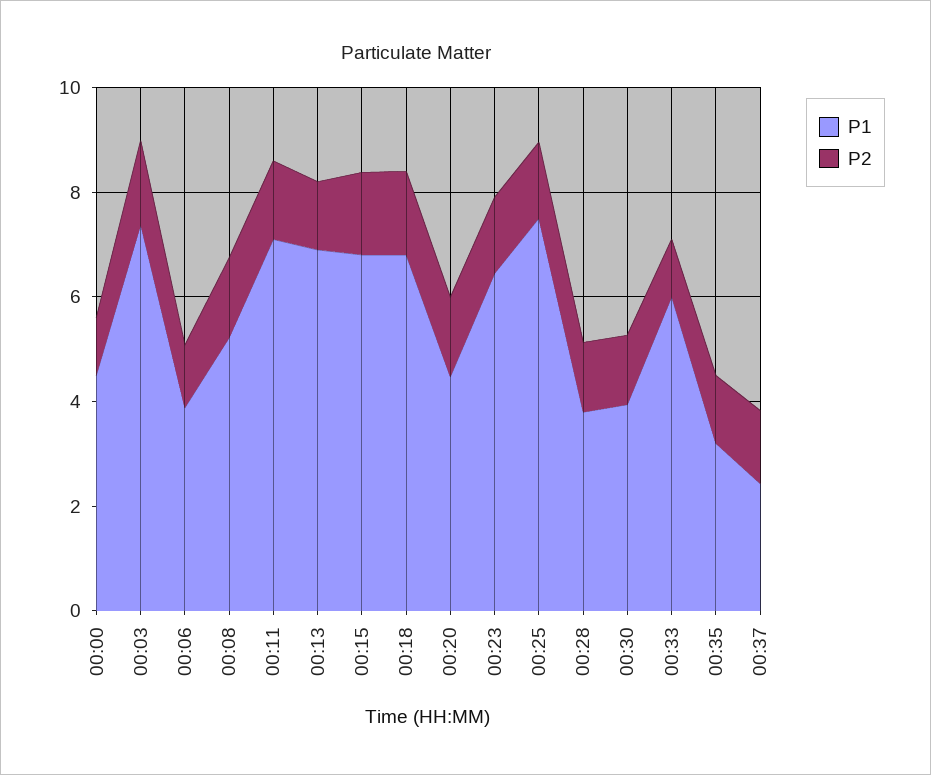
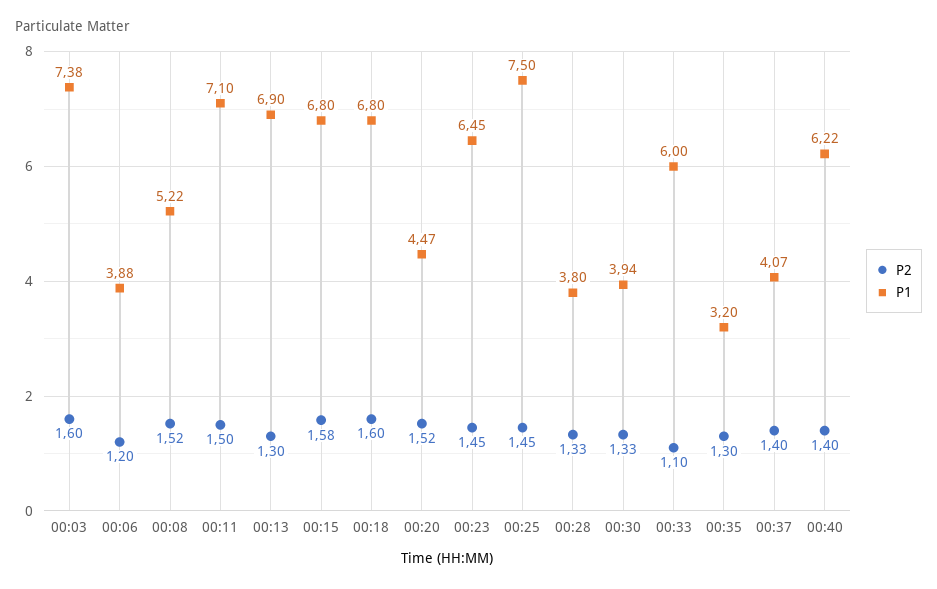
P1, 00:00: 4.5 -> none
P2, 00:00: 1 -> none
P1, 00:37: 2.5 -> 4.07
P2, 00:40: none -> 1.4
P1, 00:40: none -> 6.22

